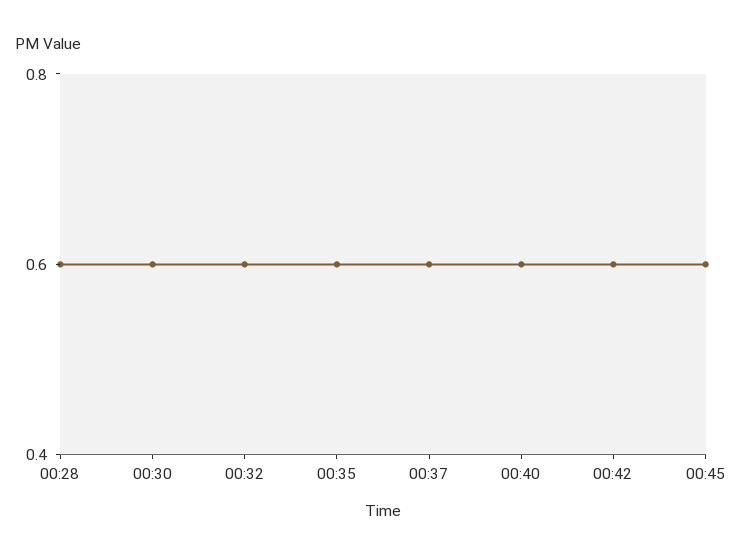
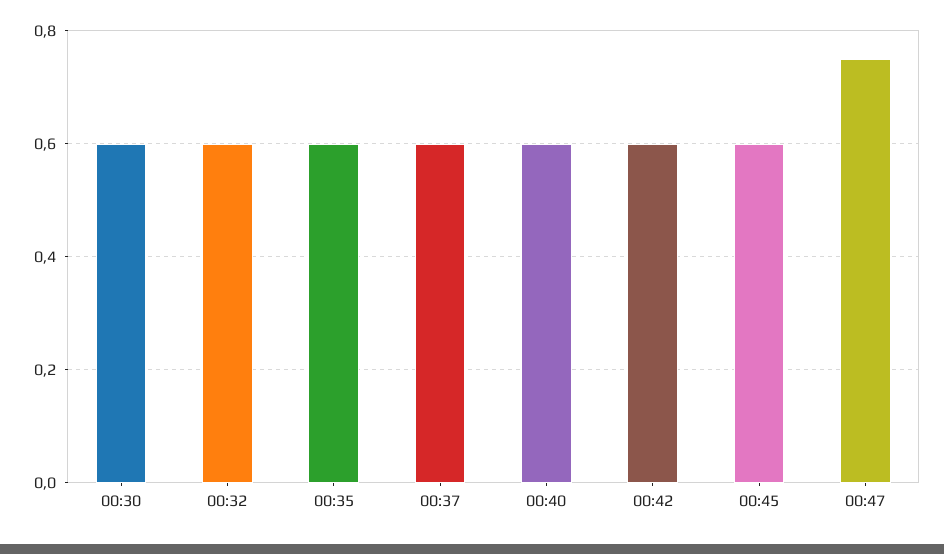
00:28: 0.6 -> none
00:47: none -> 0.75

